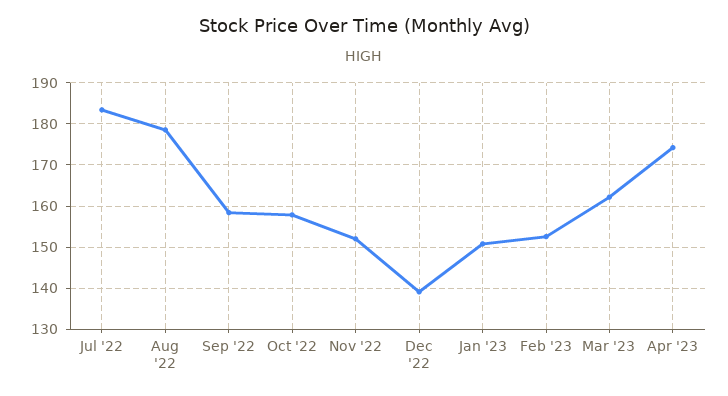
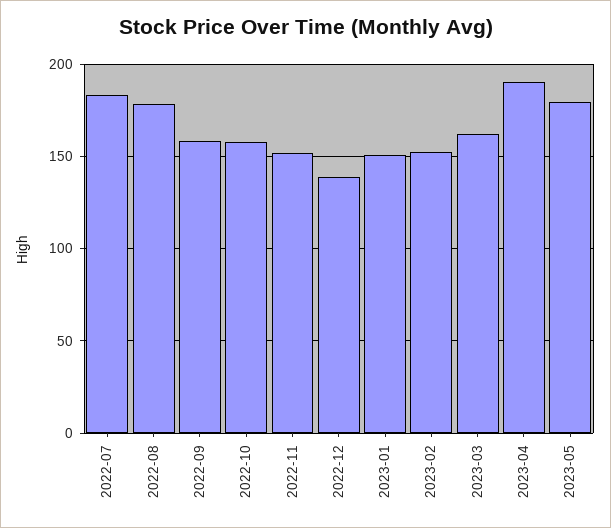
Apr '23: 174 -> 190
2023-05: none -> 180

